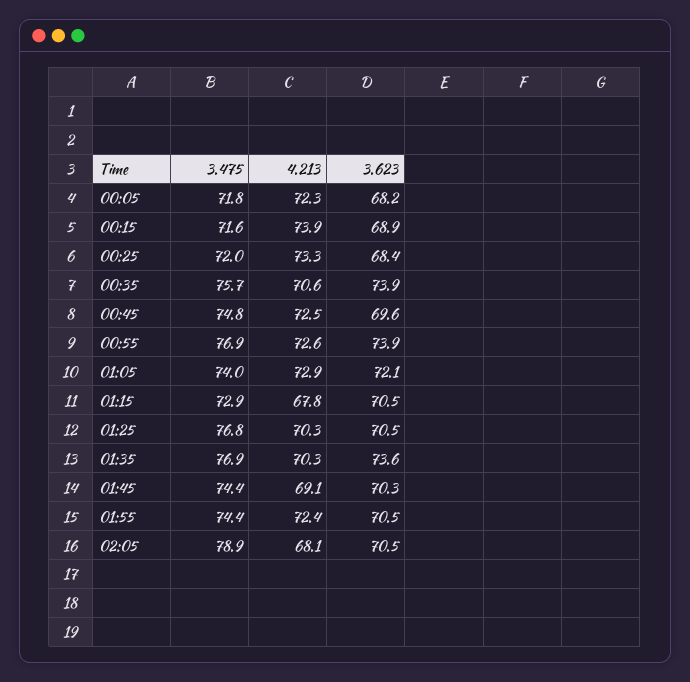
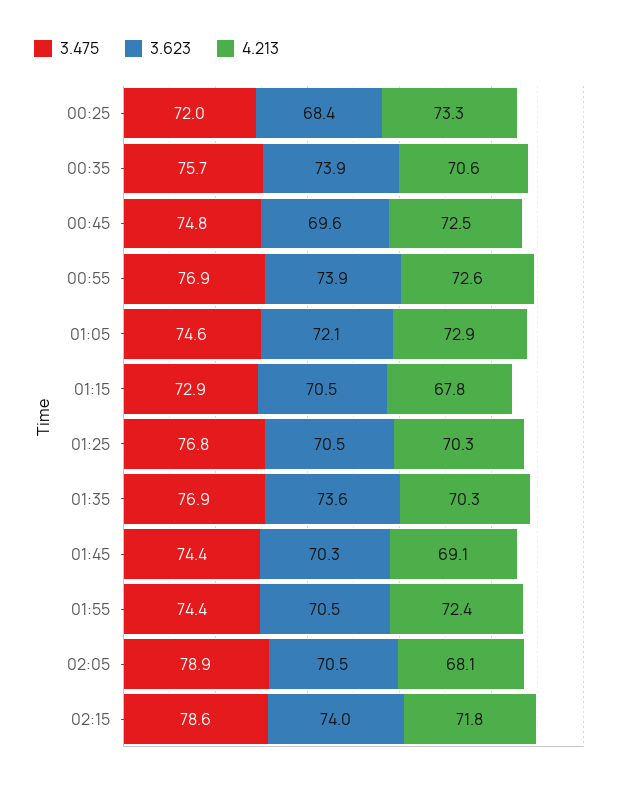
3.475, 00:05: 71.8 -> none
4.213, 00:05: 72.3 -> none
3.623, 00:05: 68.2 -> none
3.475, 00:15: 71.6 -> none
4.213, 00:15: 73.9 -> none
3.623, 00:15: 68.9 -> none
3.475, 01:05: 74 -> 74.6
3.475, 02:15: none -> 78.6
3.623, 02:15: none -> 74
4.213, 02:15: none -> 71.8

